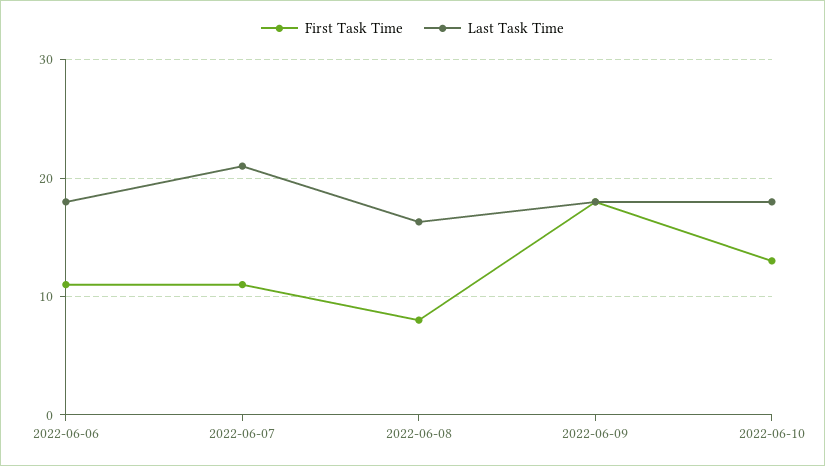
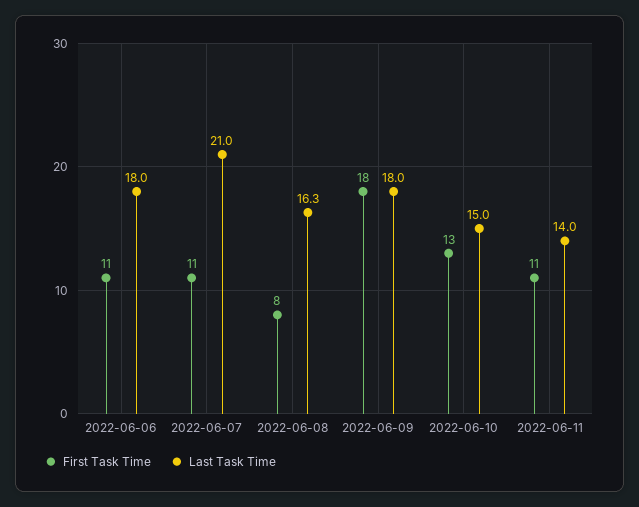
Last Task Time, 2022-06-10: 18 -> 15
First Task Time, 2022-06-11: none -> 11
Last Task Time, 2022-06-11: none -> 14

